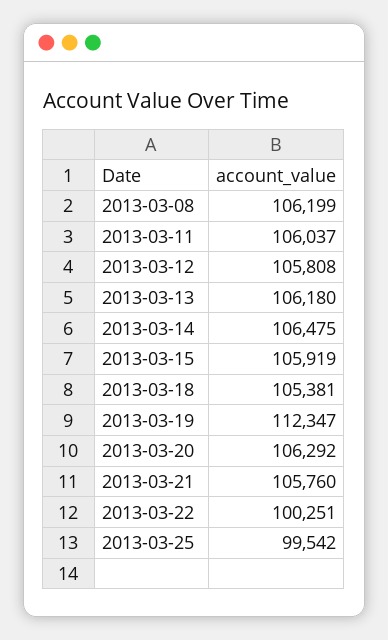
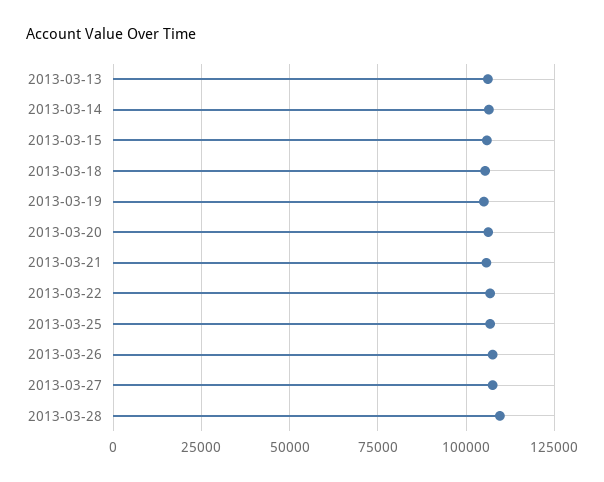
2013-03-08: 106199 -> none
2013-03-11: 106037 -> none
2013-03-12: 105808 -> none
2013-03-19: 112347 -> 105000
2013-03-22: 100251 -> 107500
2013-03-25: 99542 -> 107500
2013-03-26: none -> 107500
2013-03-27: none -> 107500
2013-03-28: none -> 110000

